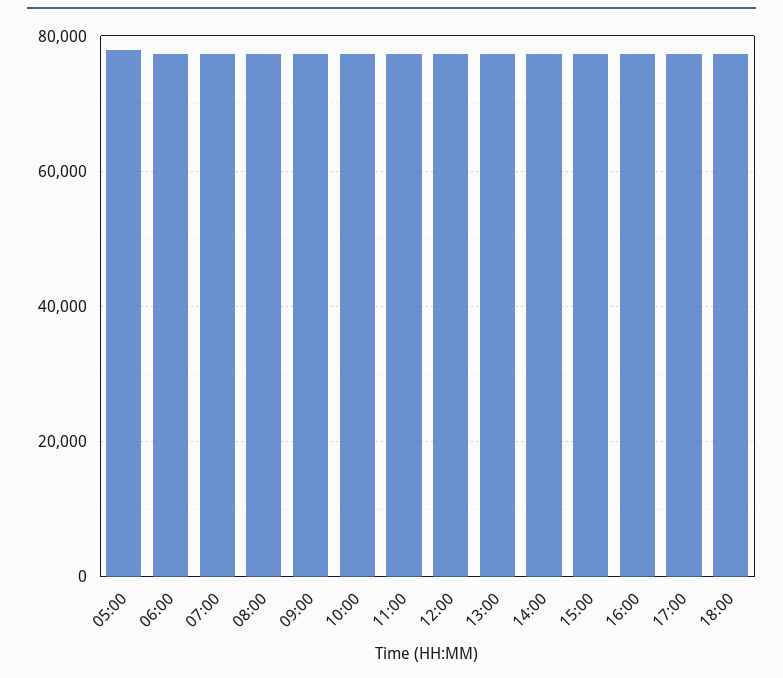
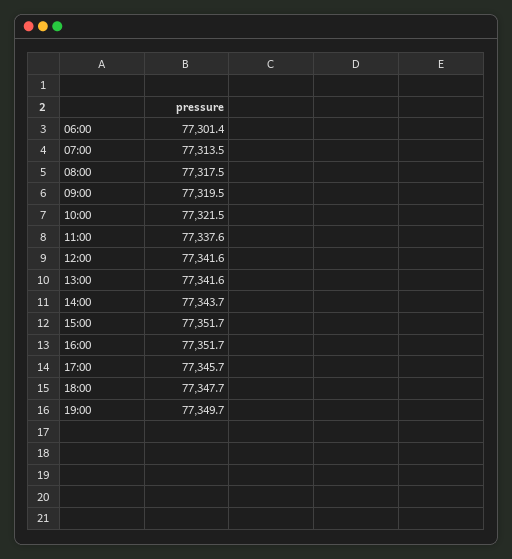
05:00: 78000 -> none
19:00: none -> 77349.7

